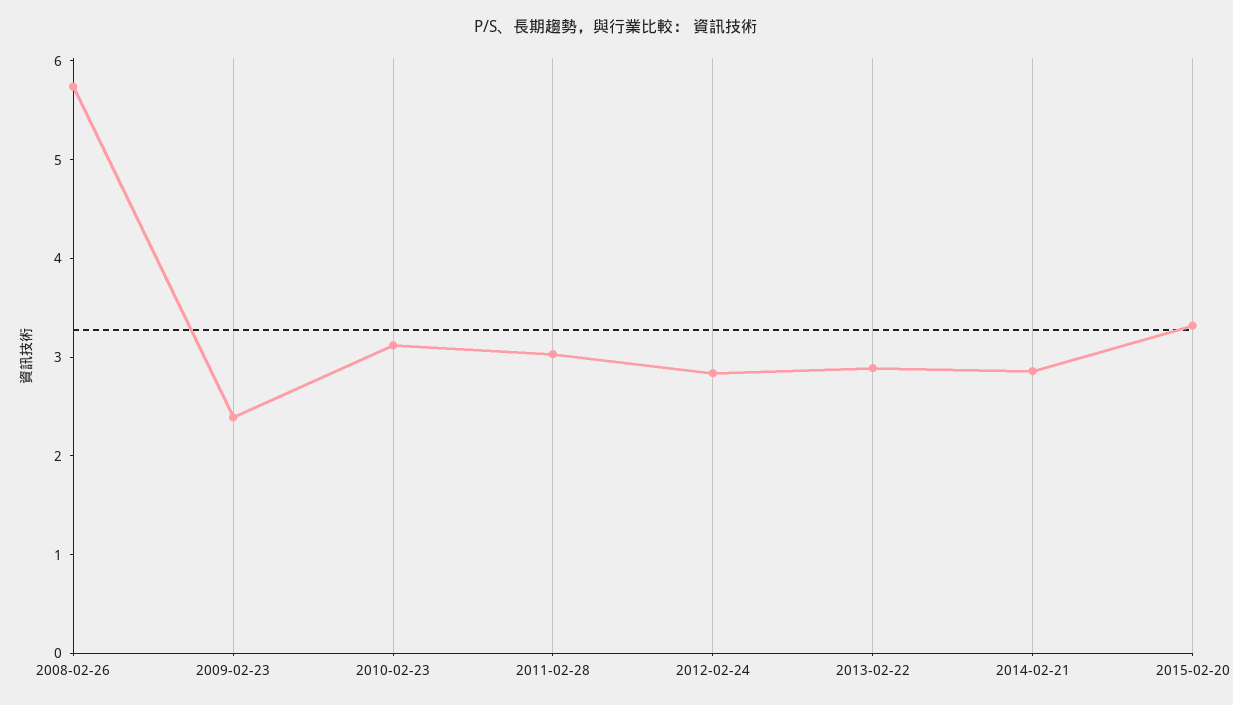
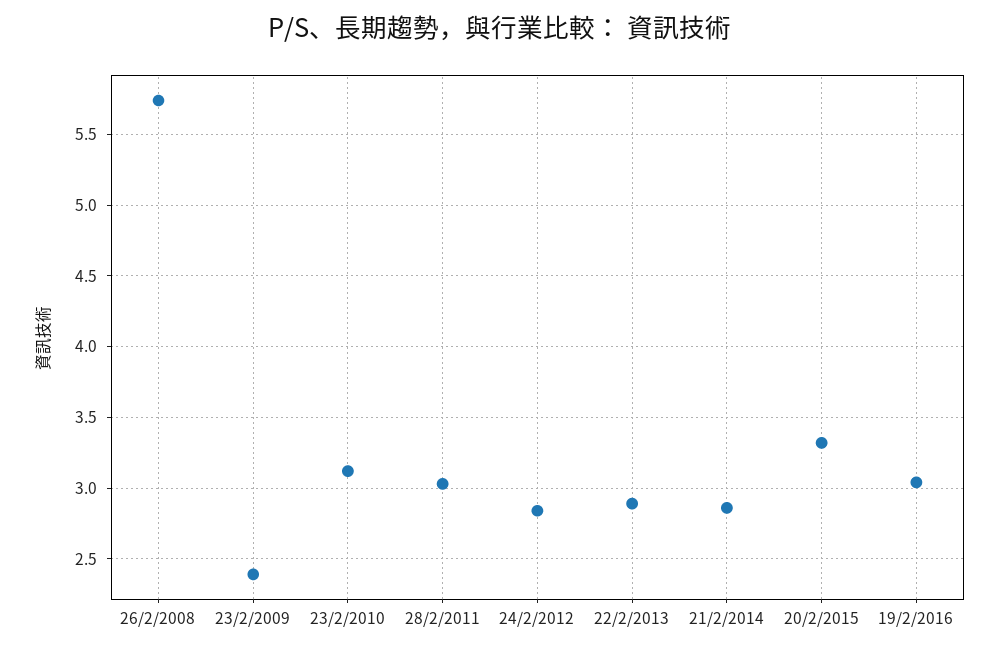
19/2/2016: none -> 3.05

